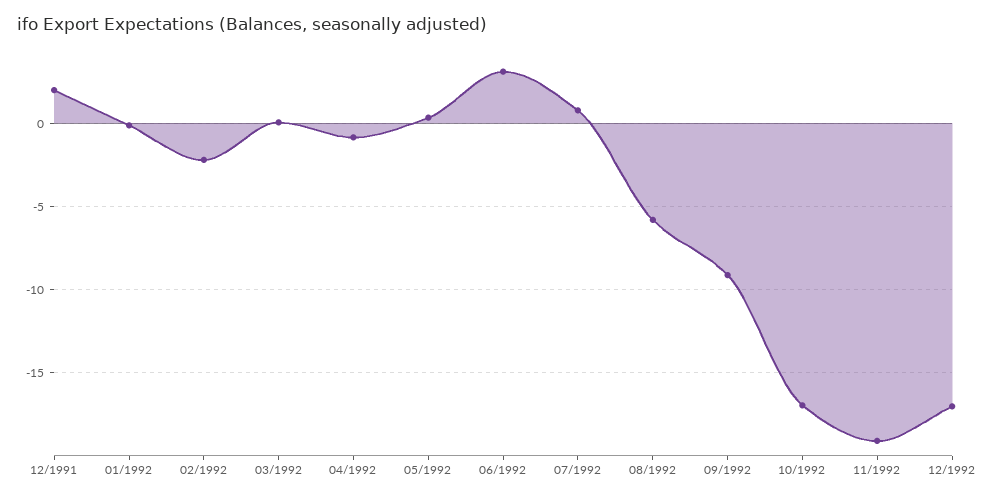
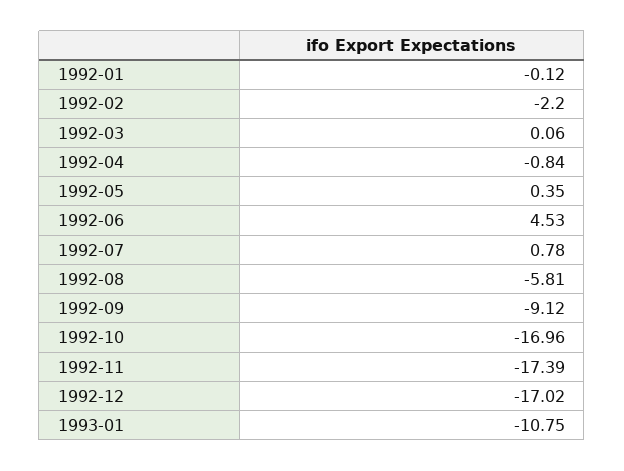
12/1991: 2 -> none
06/1992: 3 -> 4.53
11/1992: -19 -> -17.39
1993-01: none -> -10.75

